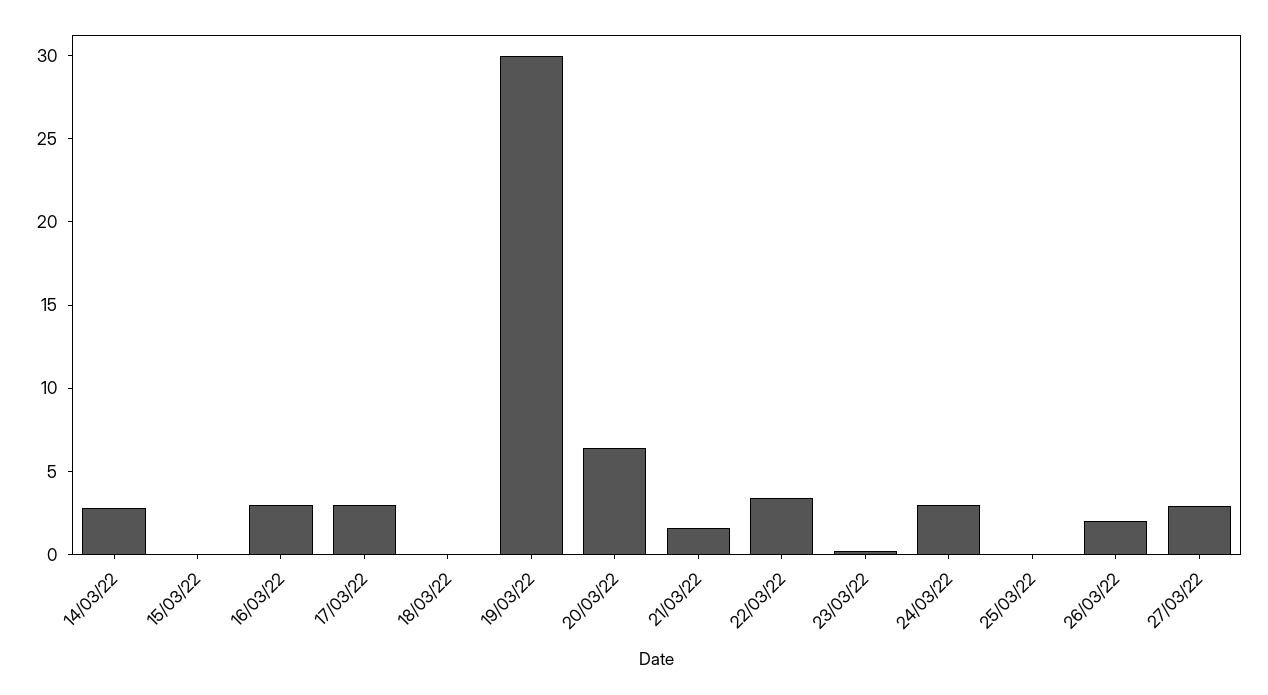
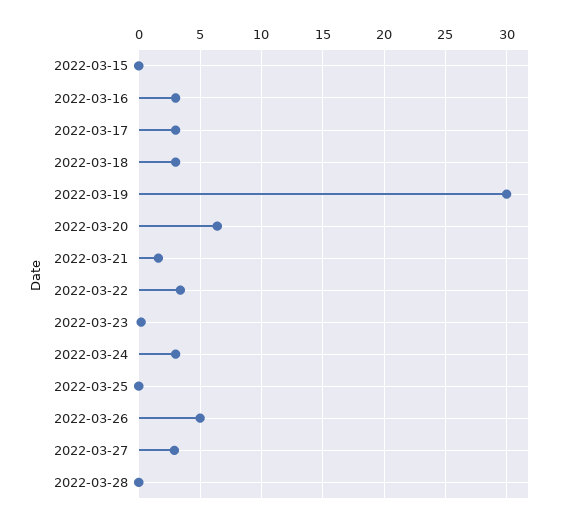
14/03/22: 3 -> none
18/03/22: 0 -> 3
26/03/22: 2 -> 5
2022-03-28: none -> 0

